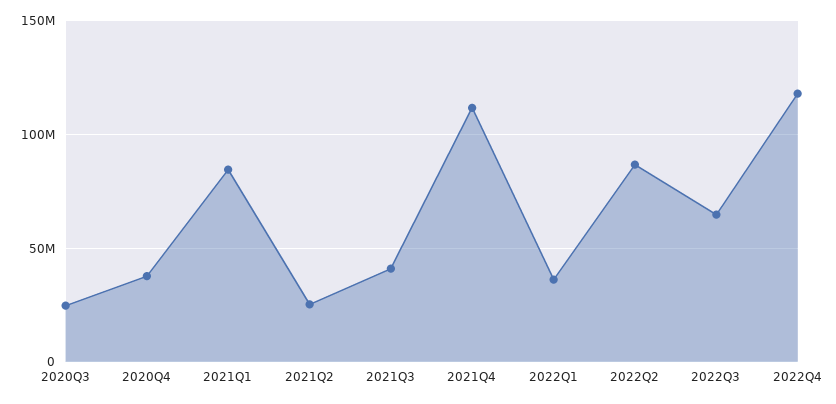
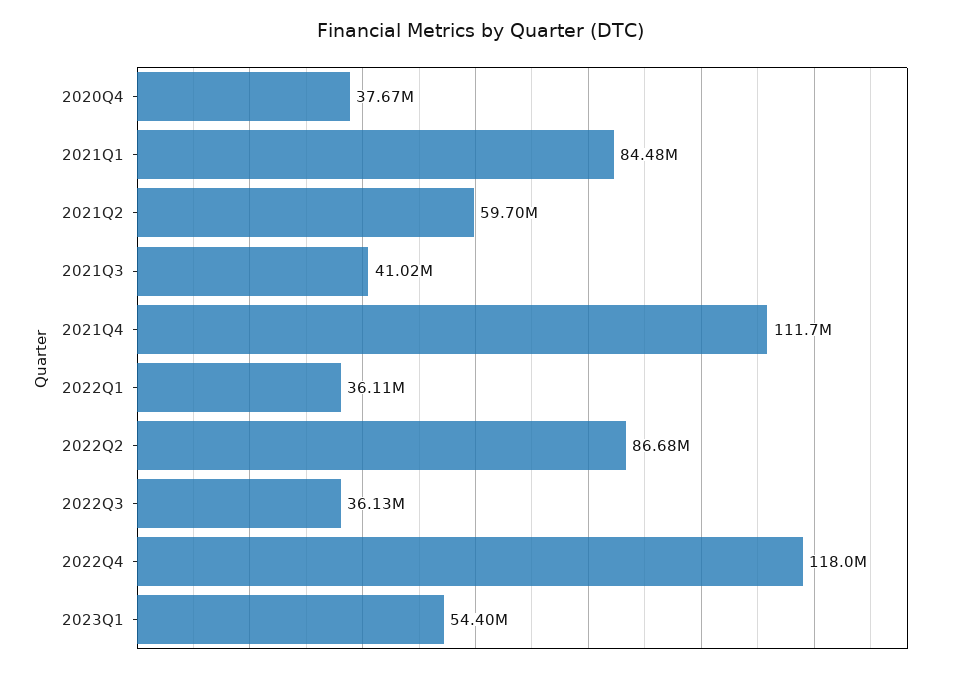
2020Q3: 25000000 -> none
2021Q2: 25000000 -> 59700000
2022Q3: 65000000 -> 36130000
2023Q1: none -> 54400000

